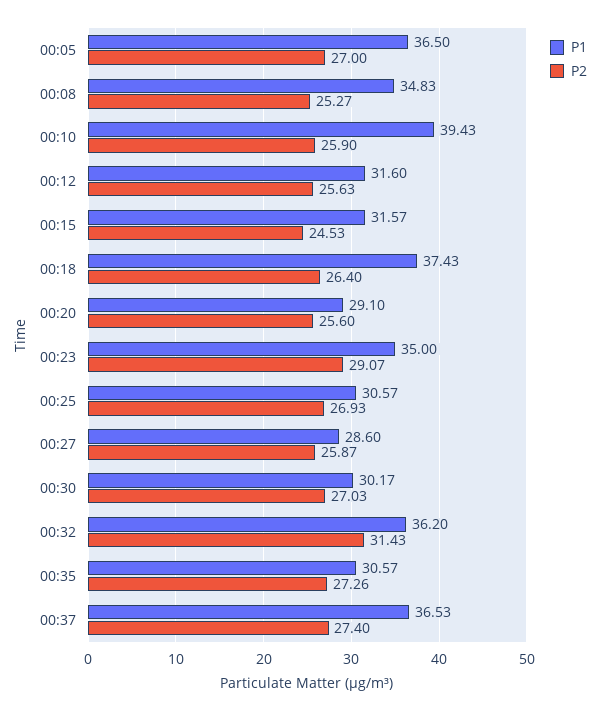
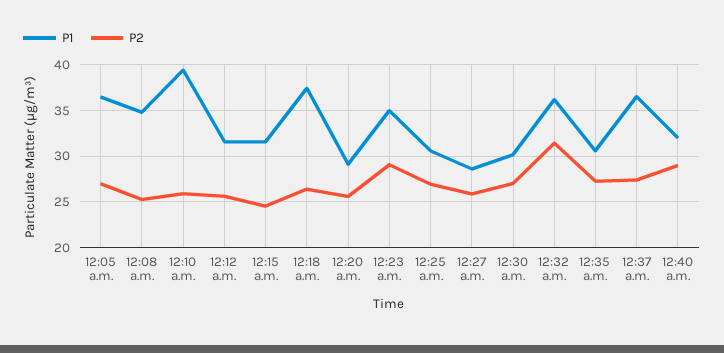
P1, 12:40 a.m.: none -> 32
P2, 12:40 a.m.: none -> 29

